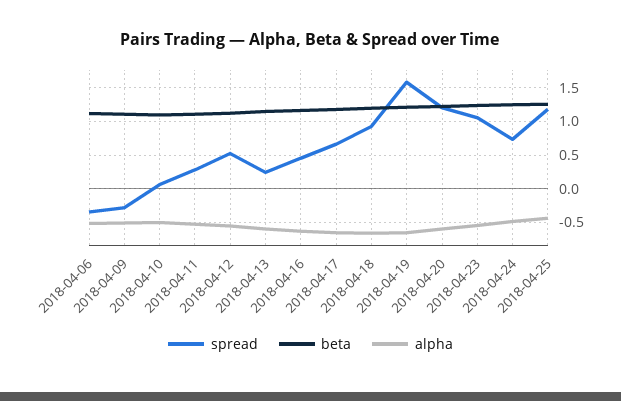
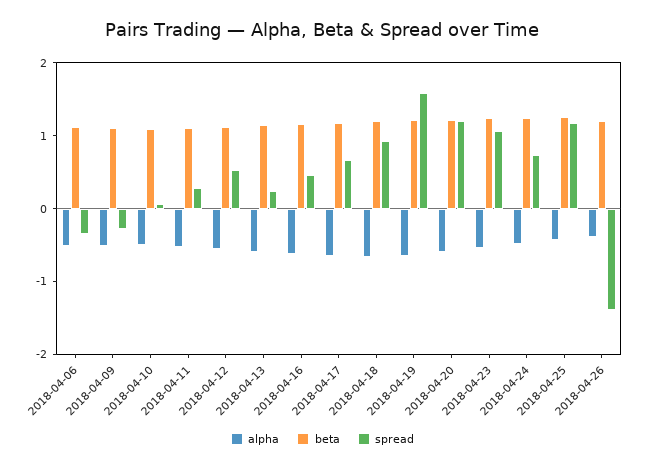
alpha, 2018-04-26: none -> -0.4
beta, 2018-04-26: none -> 1.2
spread, 2018-04-26: none -> -1.4

